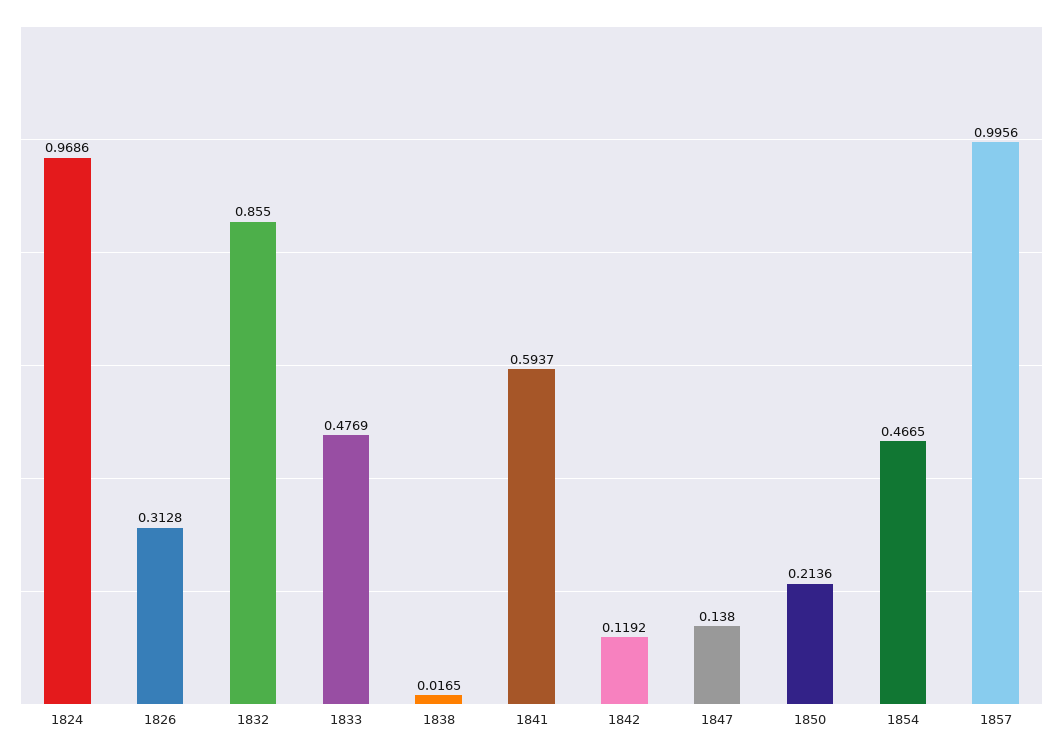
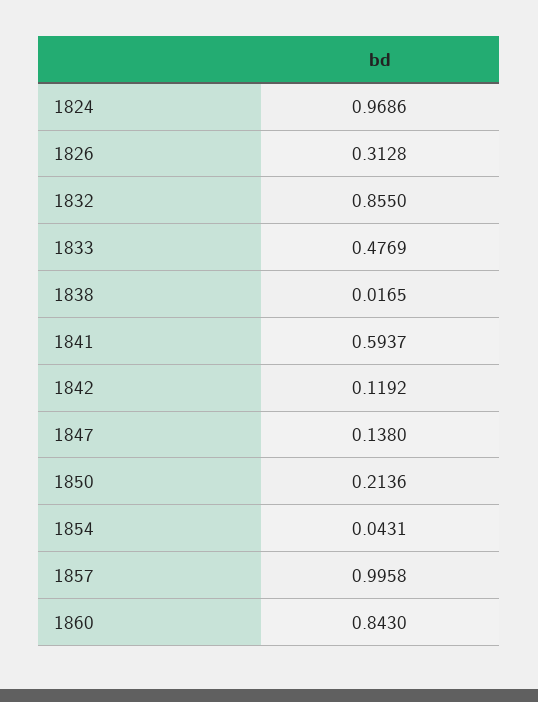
1854: 0.4665 -> 0.0431
1857: 0.9956 -> 0.9958
1860: none -> 0.843

